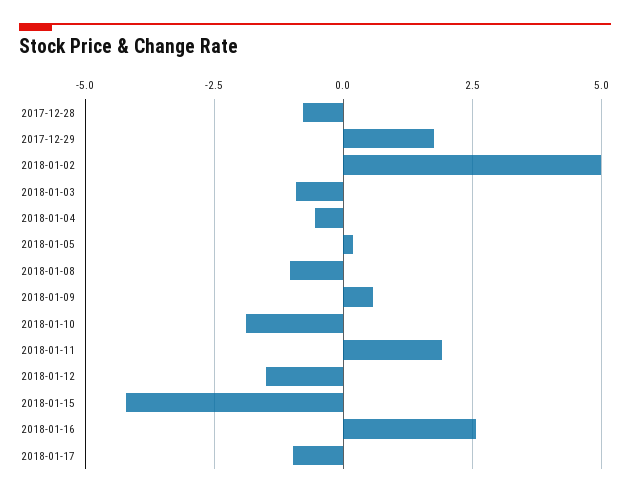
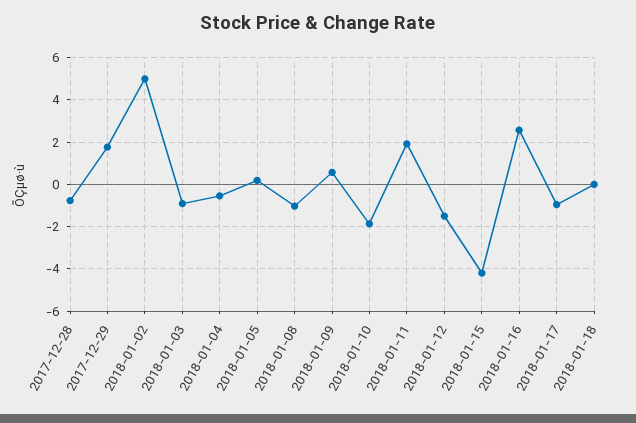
2018-01-18: none -> 0

